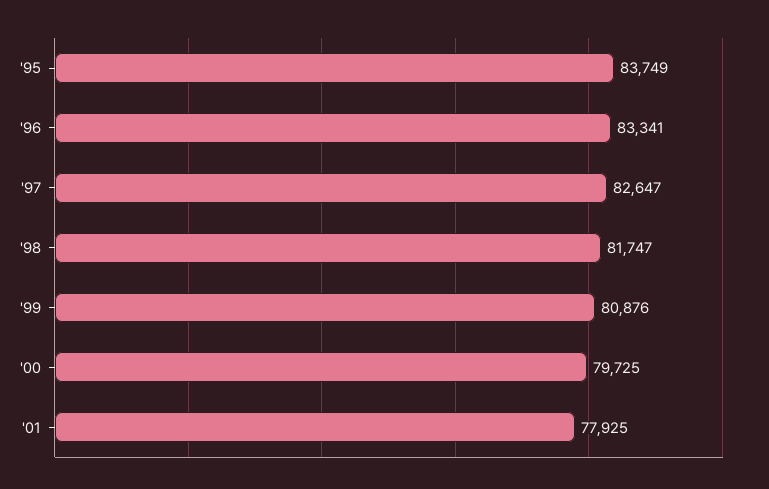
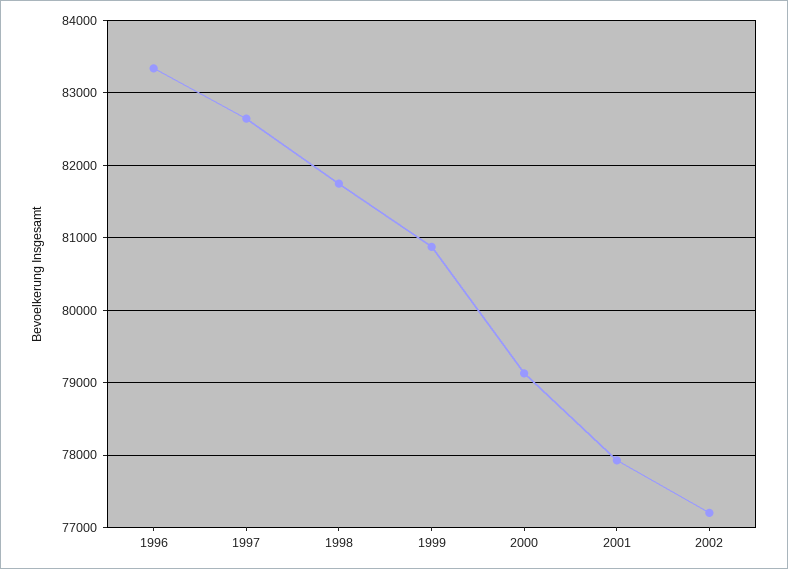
'95: 83749 -> none
'00: 79725 -> 79100
2002: none -> 77200

